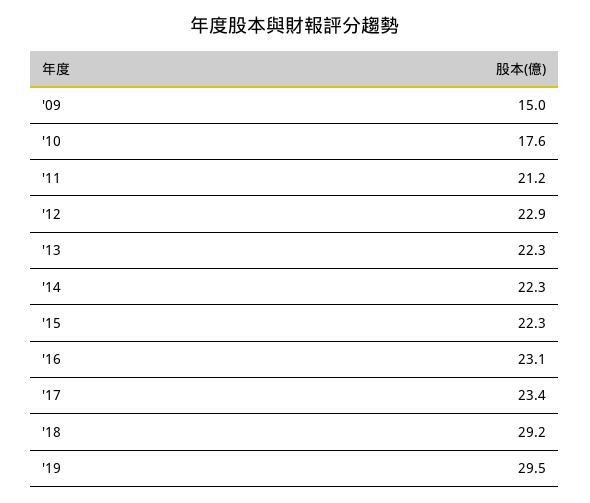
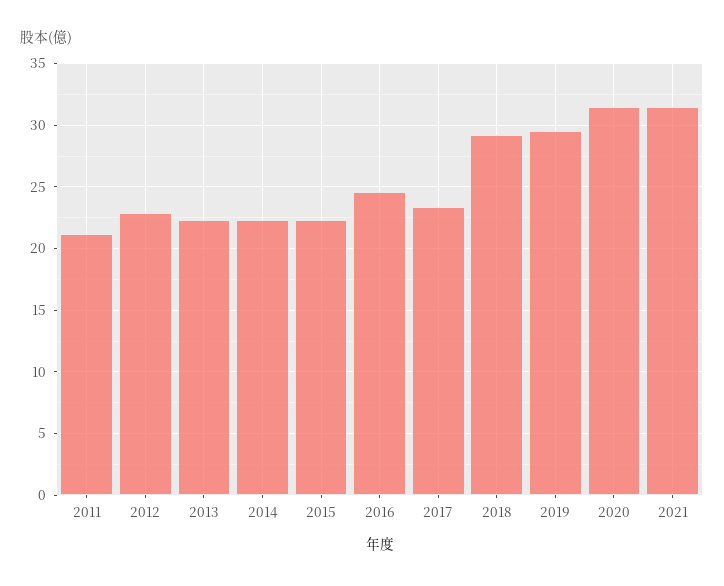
'09: 15 -> none
'10: 17.6 -> none
'16: 23.1 -> 24.5
2020: none -> 31.5
2021: none -> 31.5

